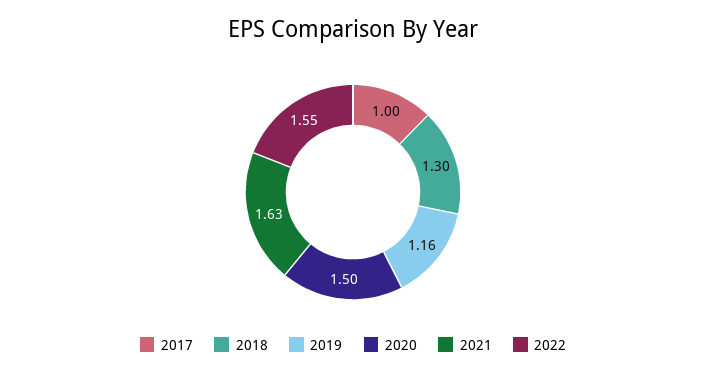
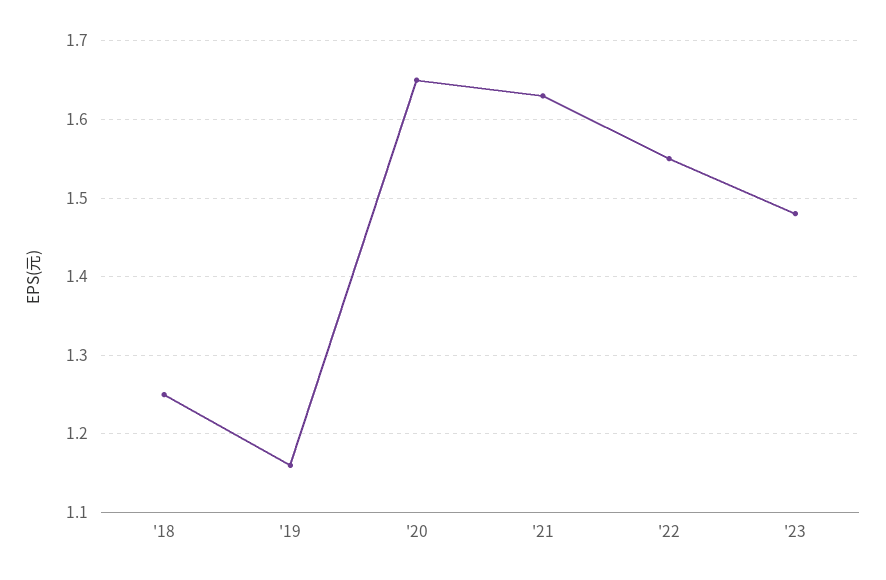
2017: 1 -> none
2018: 1.3 -> 1.25
2020: 1.5 -> 1.65
'23: none -> 1.48

